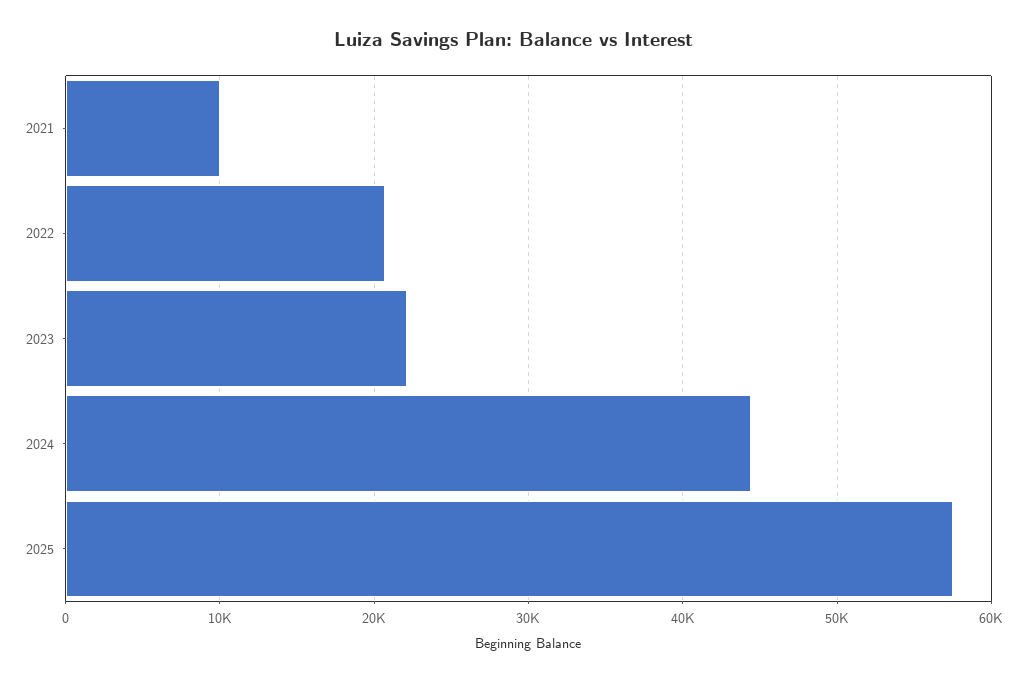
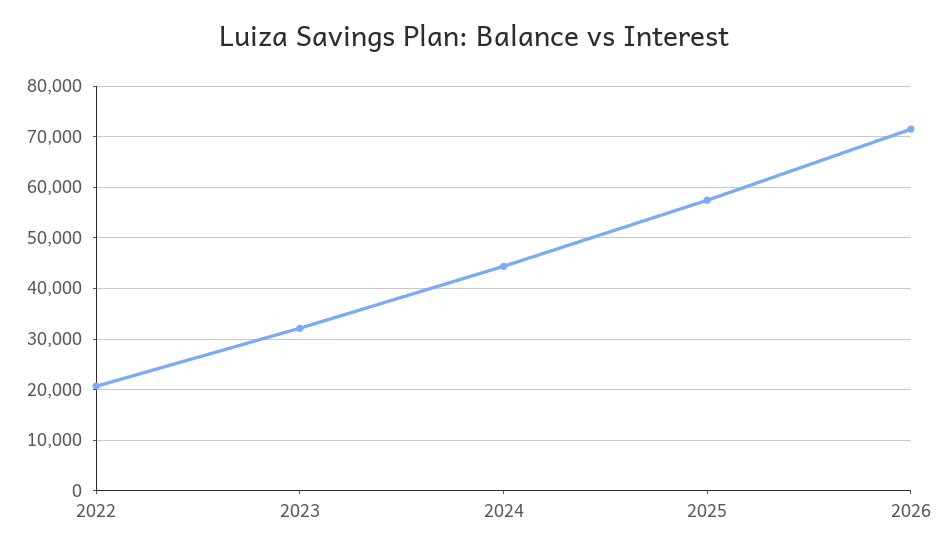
2021: 10000 -> none
2023: 22000 -> 32000
2026: none -> 72000

